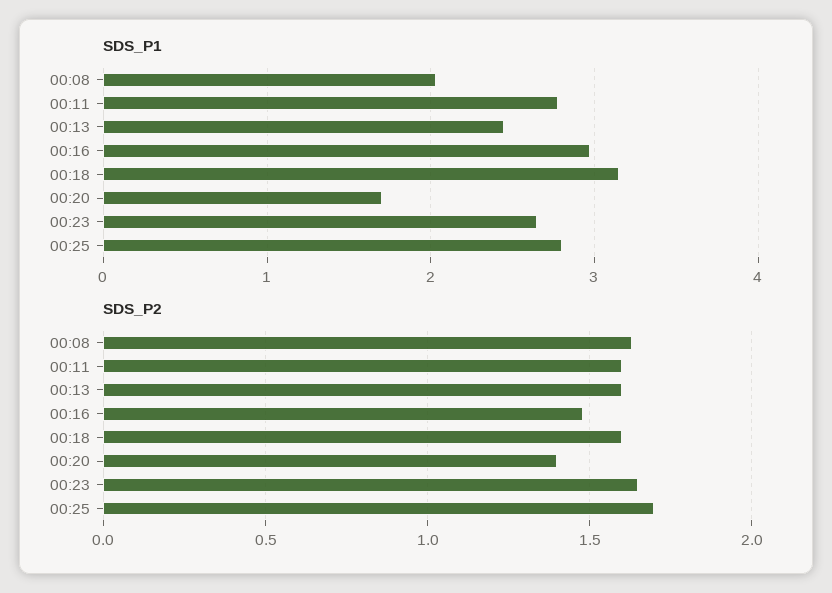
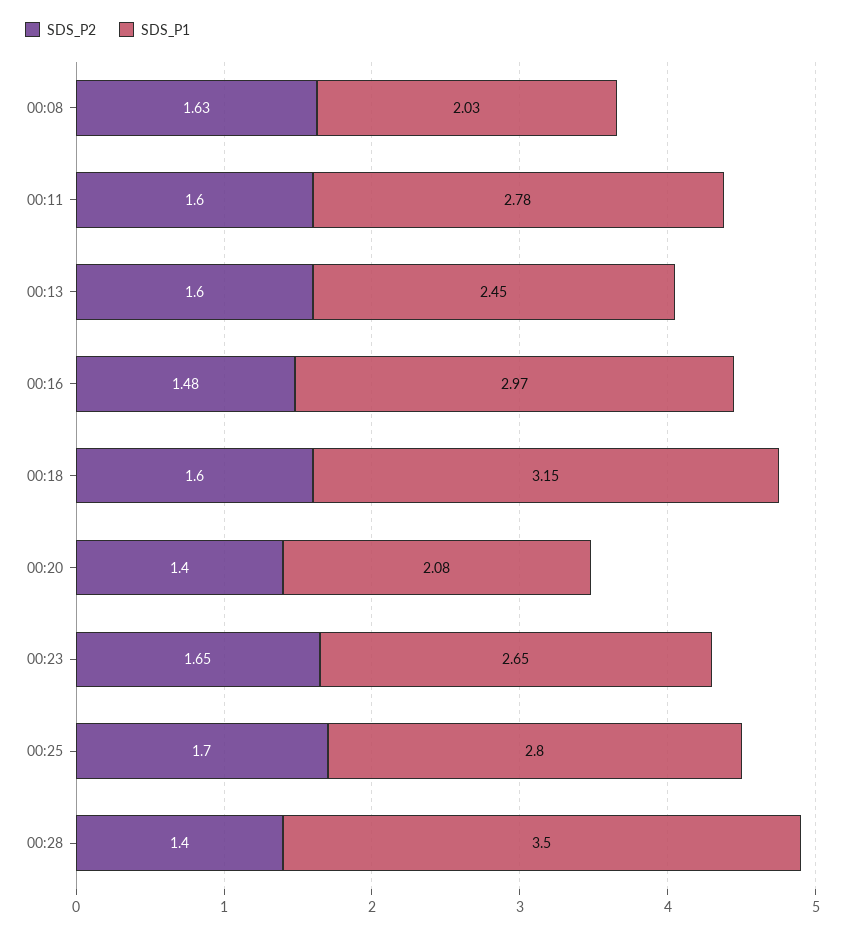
SDS_P1, 00:20: 1.7 -> 2.08
SDS_P2, 00:28: none -> 1.4
SDS_P1, 00:28: none -> 3.5

